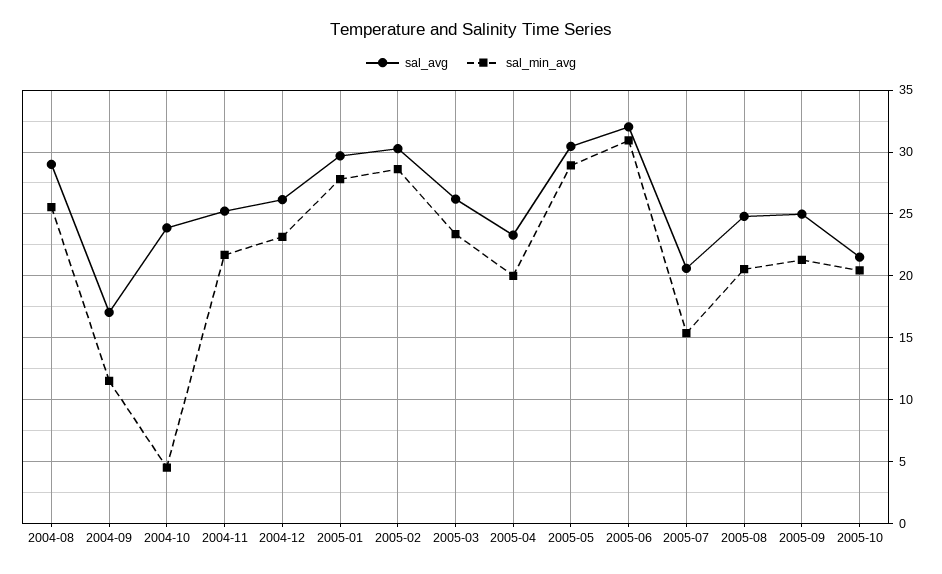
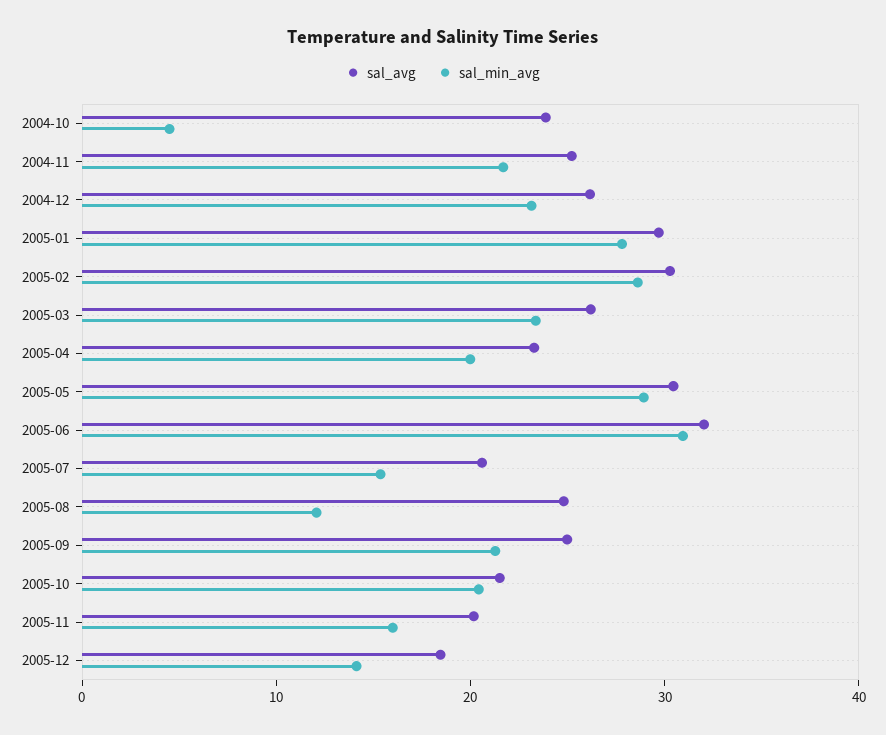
sal_avg, 2004-08: 29 -> none
sal_min_avg, 2004-08: 25.5 -> none
sal_avg, 2004-09: 17 -> none
sal_min_avg, 2004-09: 11.5 -> none
sal_min_avg, 2005-08: 20.5 -> 12
sal_avg, 2005-11: none -> 20
sal_min_avg, 2005-11: none -> 16
sal_avg, 2005-12: none -> 18
sal_min_avg, 2005-12: none -> 14

